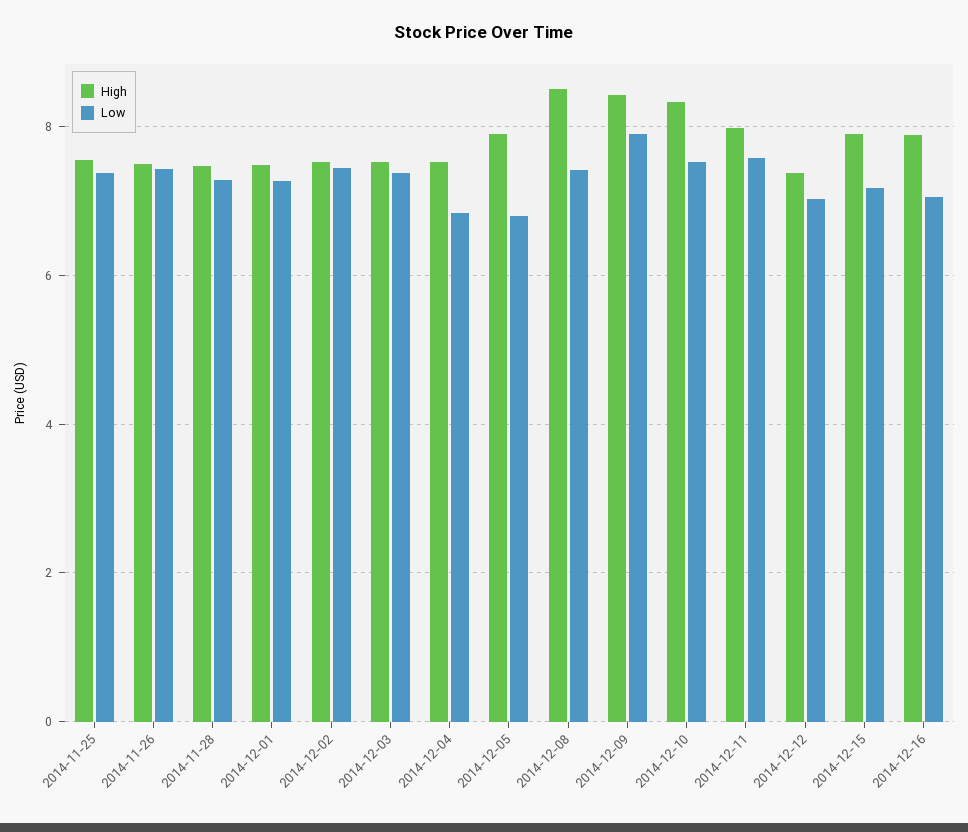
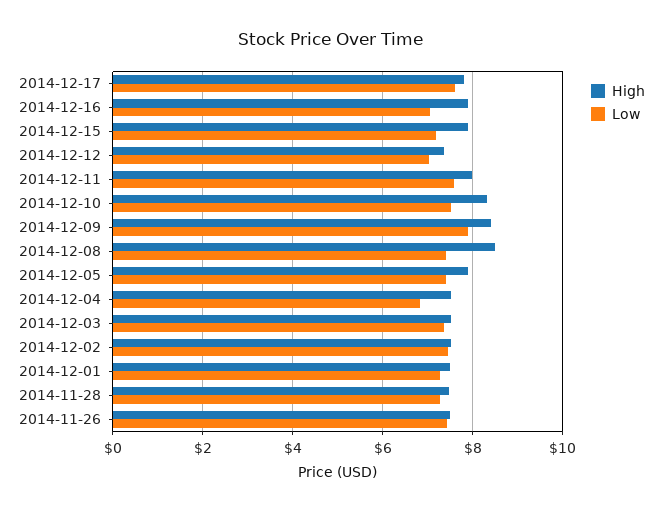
High, 2014-11-25: 7.6 -> none
Low, 2014-11-25: 7.4 -> none
Low, 2014-12-05: 6.8 -> 7.4
High, 2014-12-17: none -> 7.8
Low, 2014-12-17: none -> 7.6

